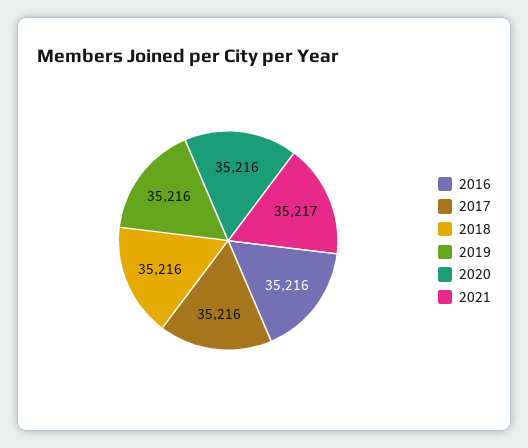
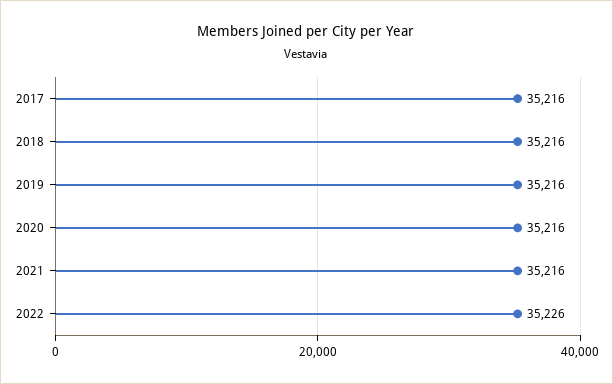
2016: 35216 -> none
2021: 35217 -> 35216
2022: none -> 35226

